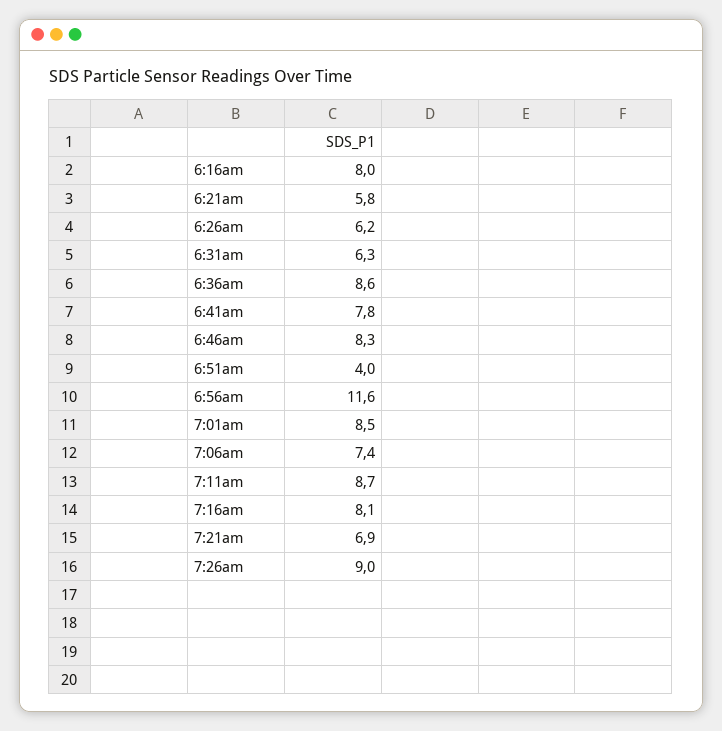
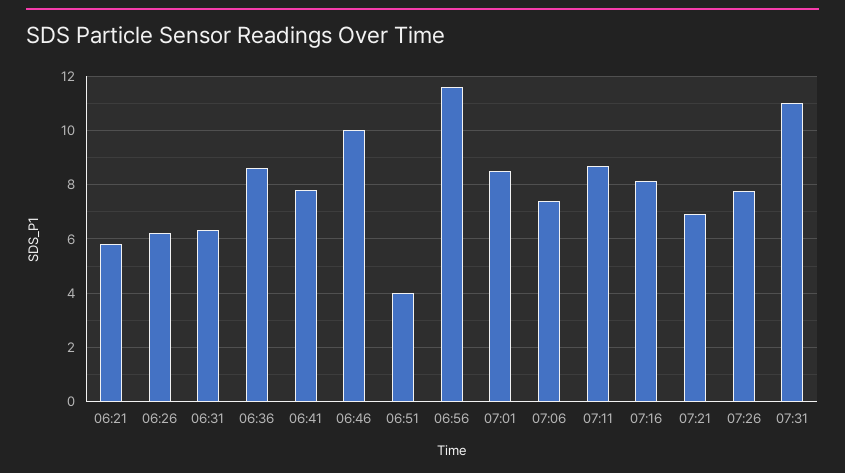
6:16am: 8 -> none
6:46am: 8.3 -> 10
7:26am: 9 -> 7.75
07:31: none -> 11

